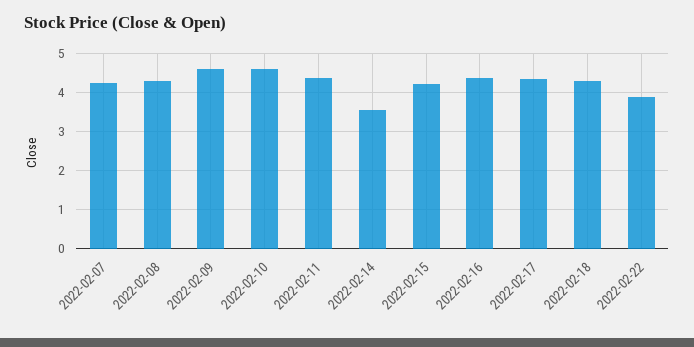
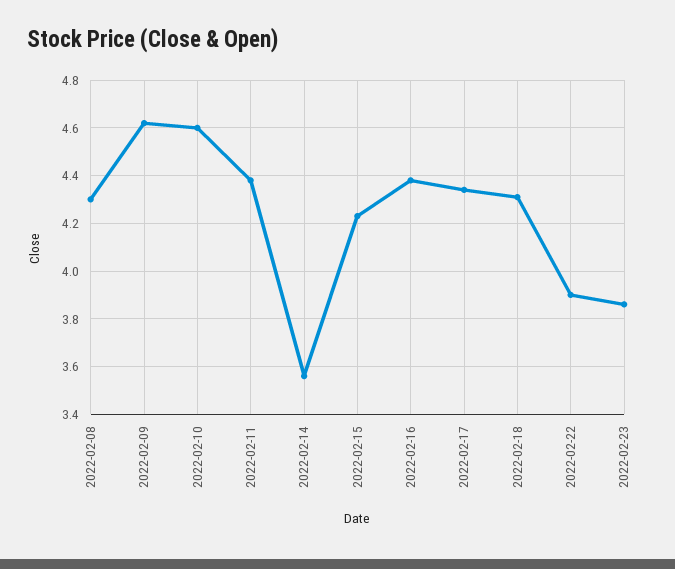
2022-02-07: 4.2 -> none
2022-02-23: none -> 3.85

